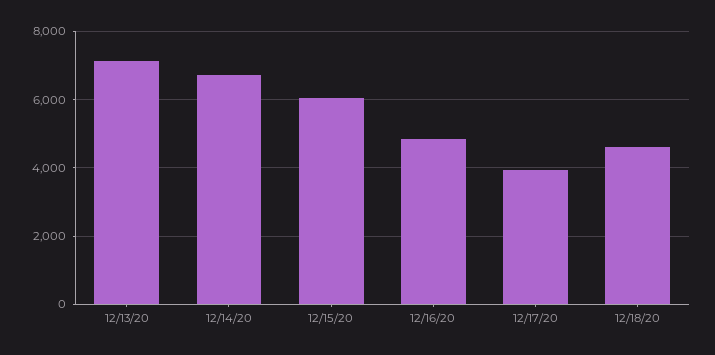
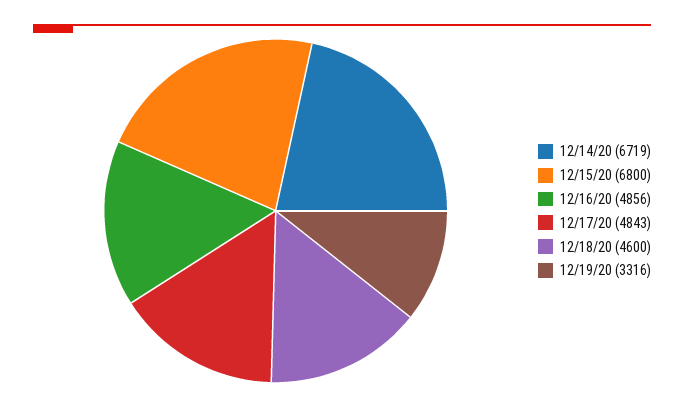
12/13/20: 7200 -> none
12/15/20: 6000 -> 6800
12/17/20: 4000 -> 4843
12/19/20: none -> 3316

